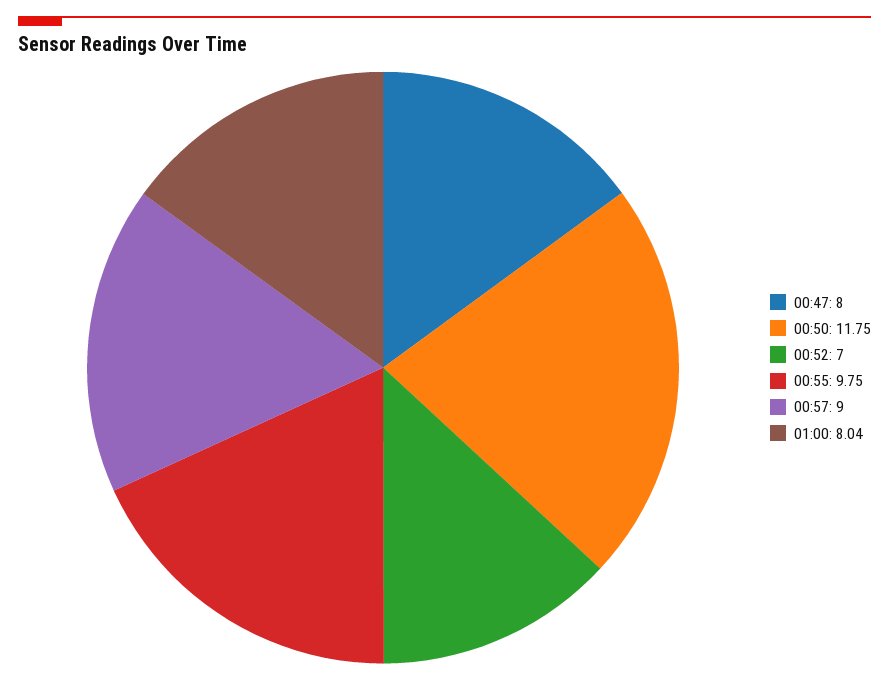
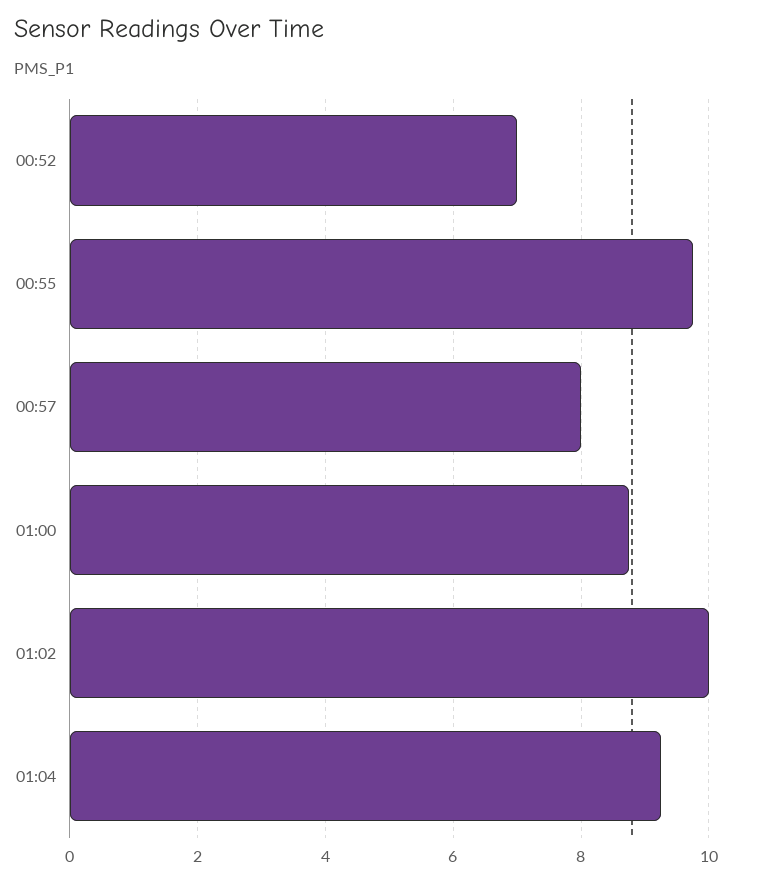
00:47: 8 -> none
00:50: 11.75 -> none
00:57: 9 -> 8
01:00: 8.04 -> 8.8
01:02: none -> 10
01:04: none -> 9.2

